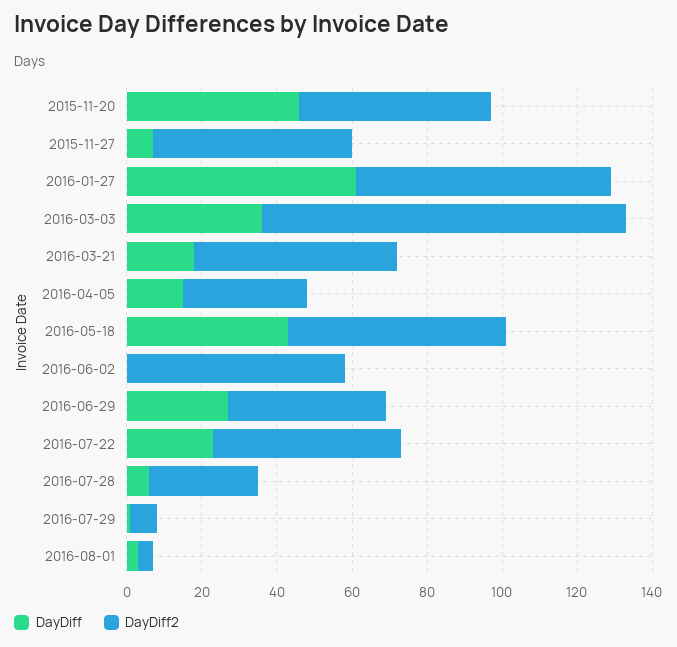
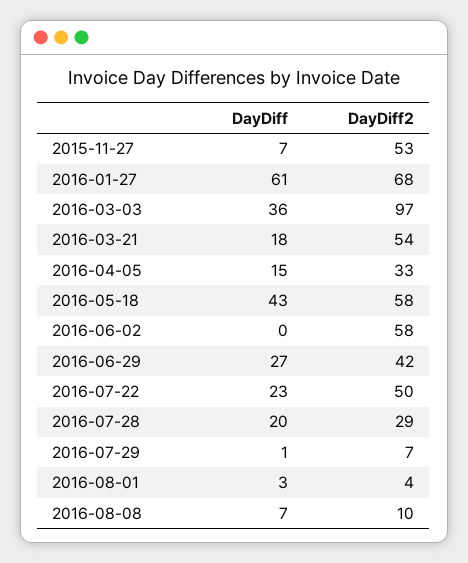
DayDiff, 2015-11-20: 45 -> none
DayDiff2, 2015-11-20: 50 -> none
DayDiff, 2016-07-28: 5 -> 20
DayDiff, 2016-08-08: none -> 7
DayDiff2, 2016-08-08: none -> 10

